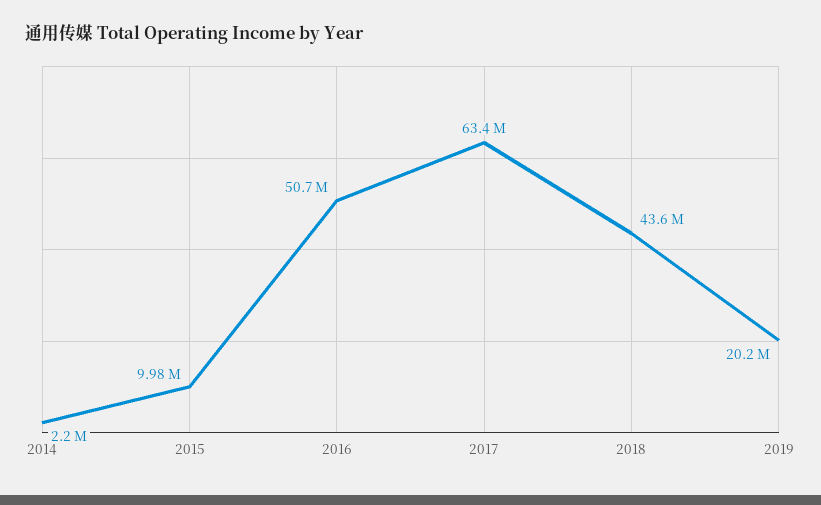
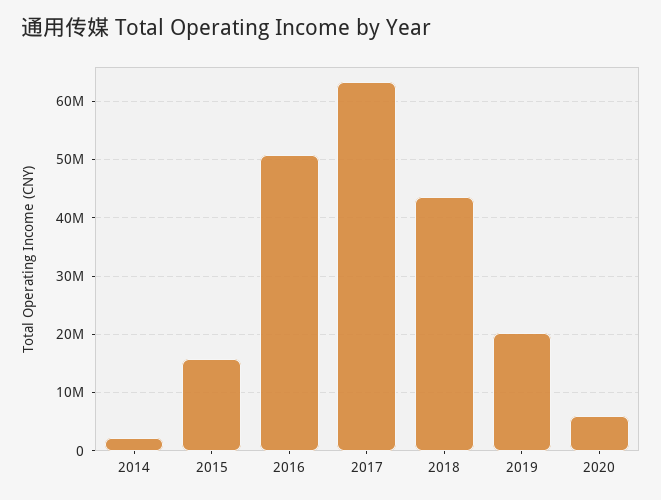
2015: 9980000 -> 16000000
2020: none -> 6000000

